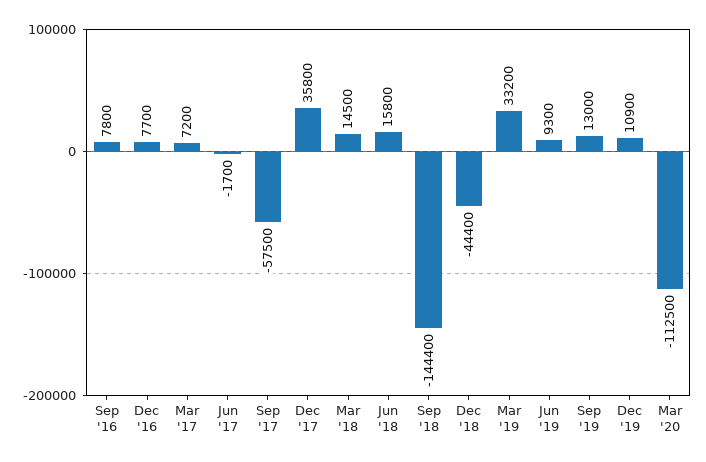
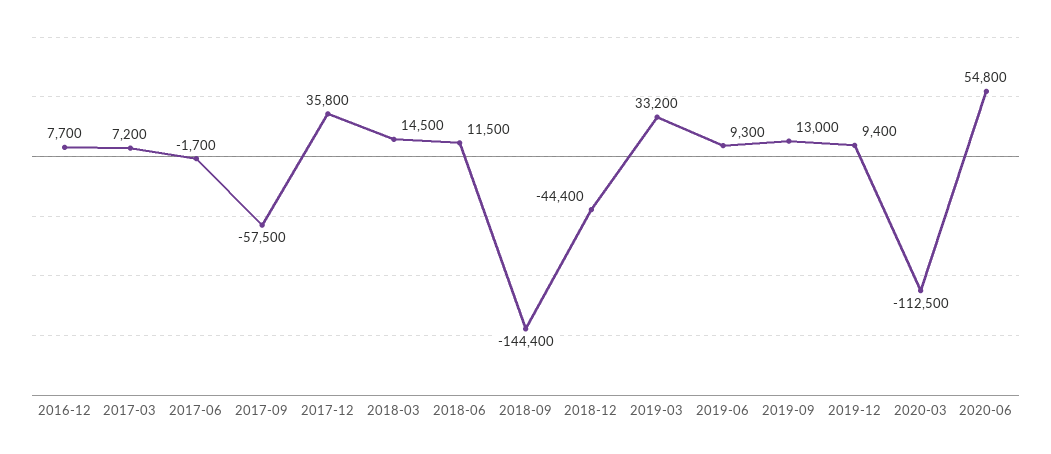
Sep '16: 7800 -> none
Jun '18: 15800 -> 11500
Dec '19: 10900 -> 9400
2020-06: none -> 54800

